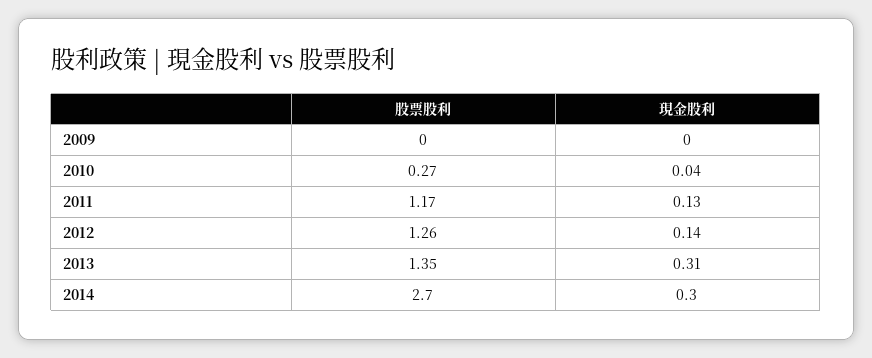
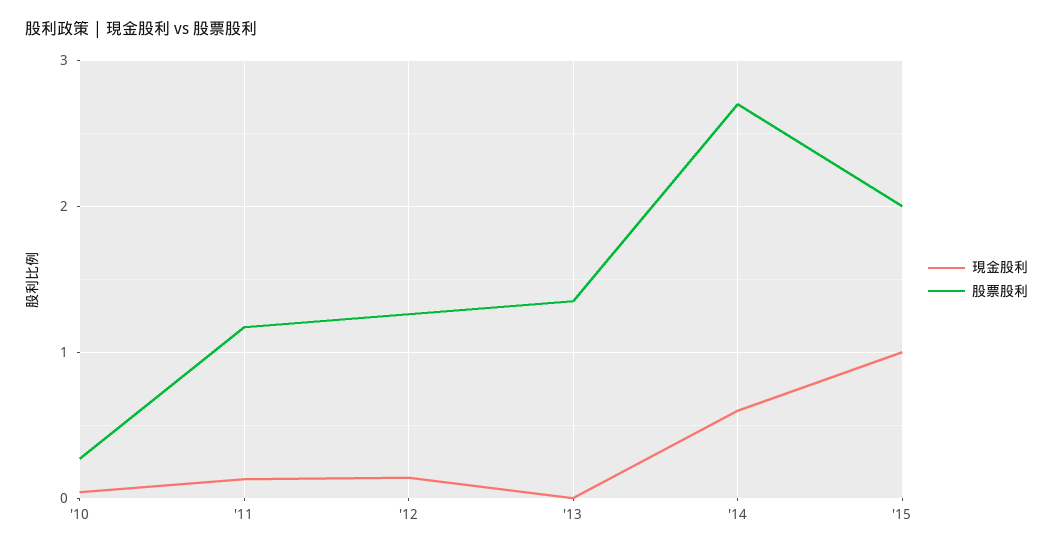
股票股利, 2009: 0 -> none
現金股利, 2009: 0 -> none
現金股利, 2013: 0.31 -> 0
現金股利, 2014: 0.3 -> 0.6
現金股利, '15: none -> 1
股票股利, '15: none -> 2

